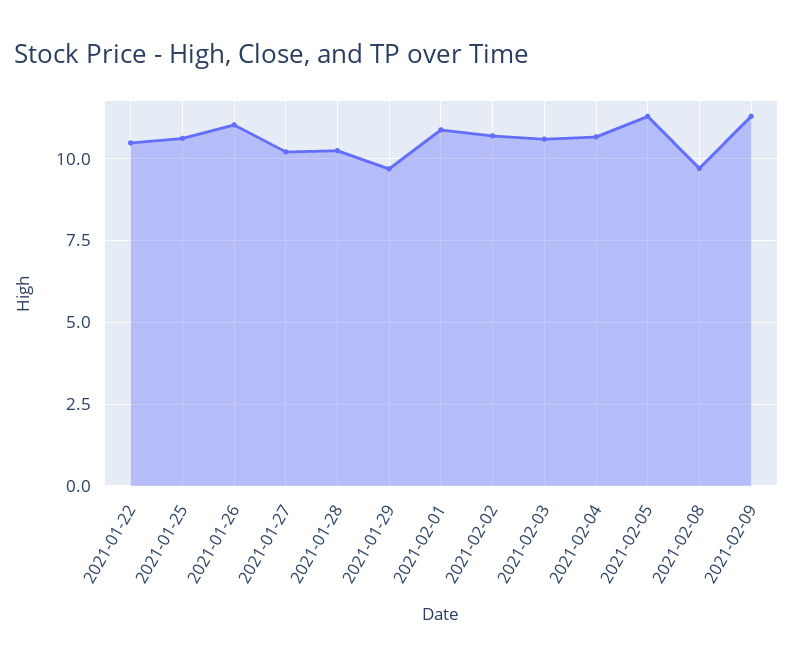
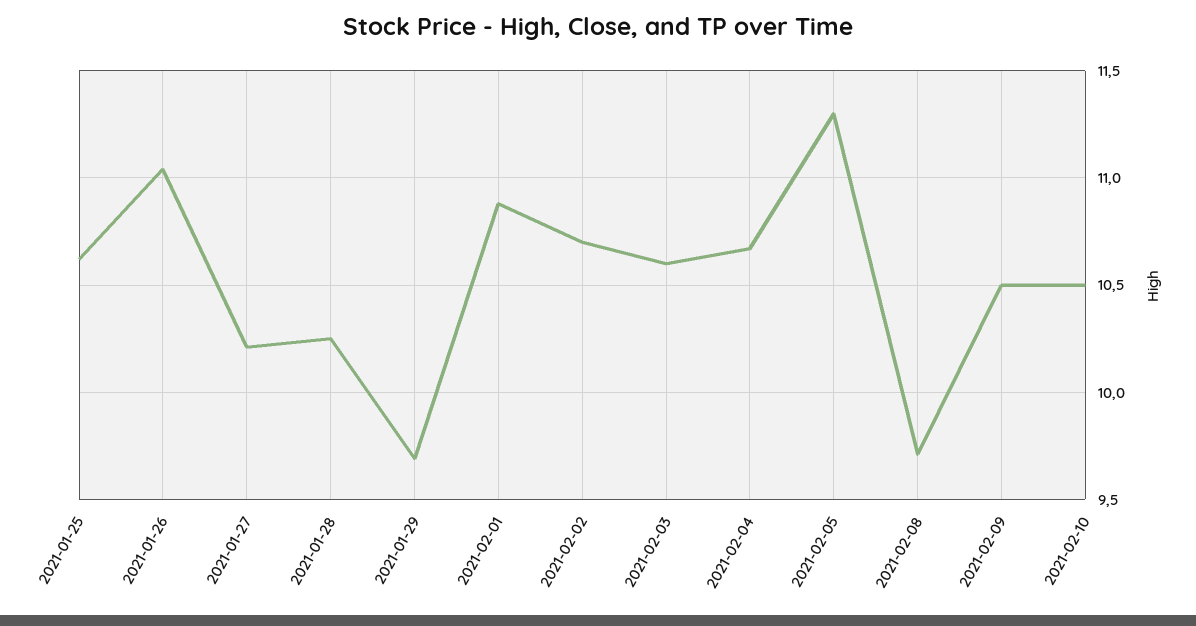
2021-01-22: 10.5 -> none
2021-02-09: 11.25 -> 10.5
2021-02-10: none -> 10.5

